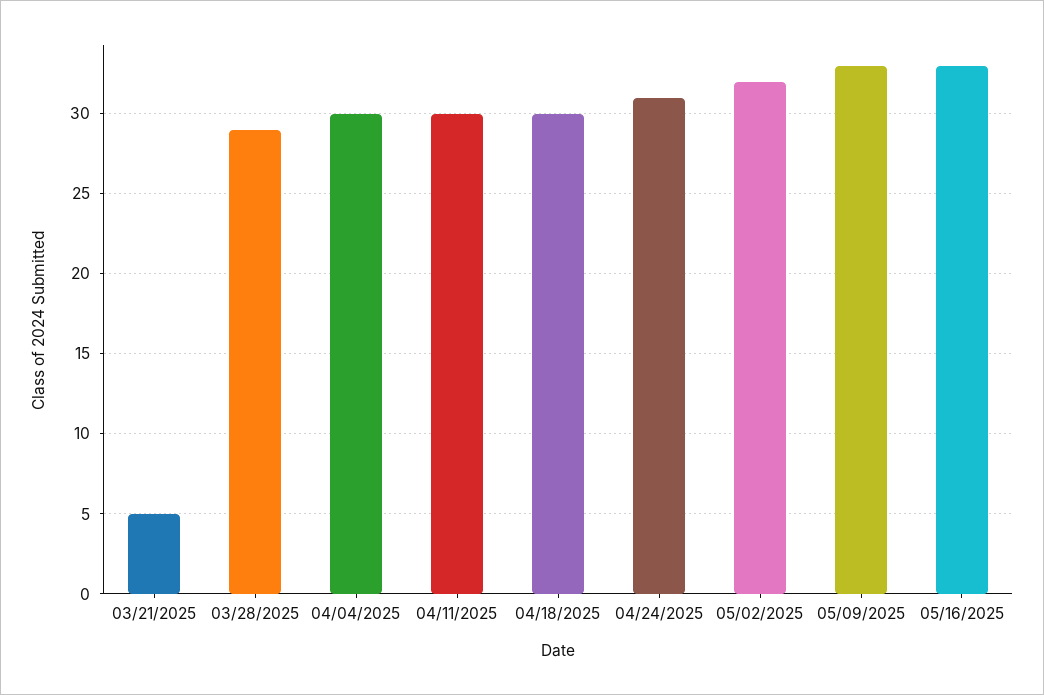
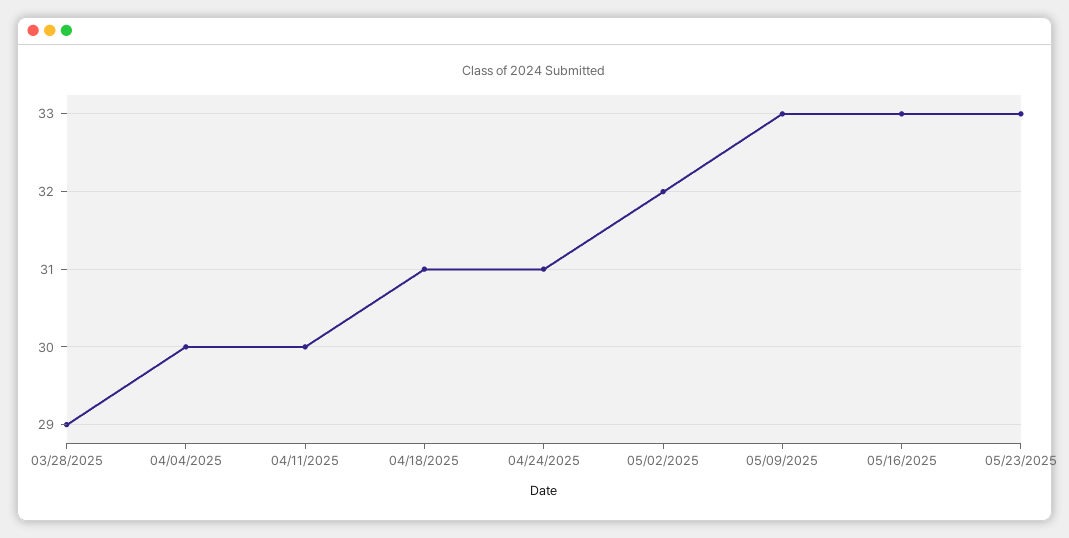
03/21/2025: 5 -> none
04/18/2025: 30 -> 31
05/23/2025: none -> 33

